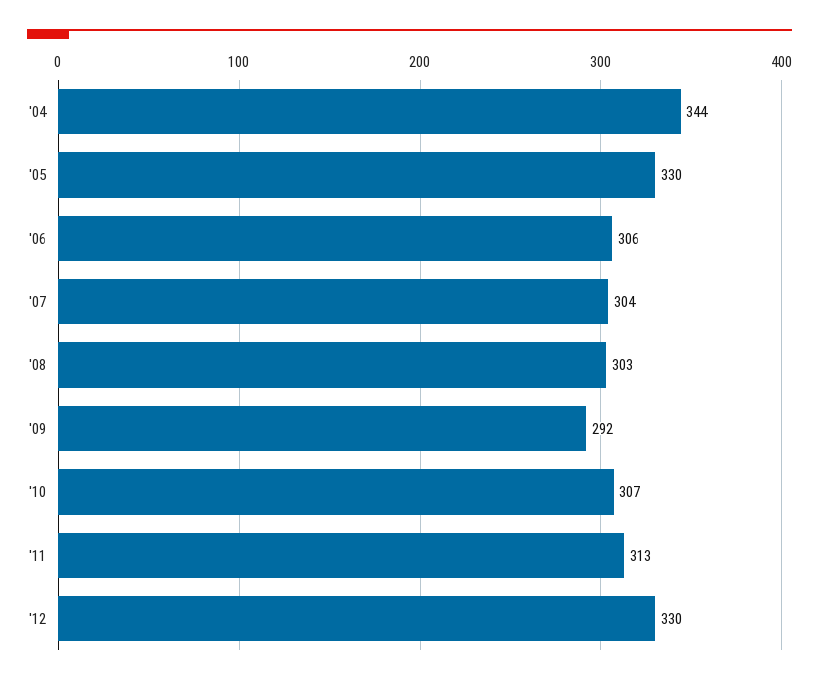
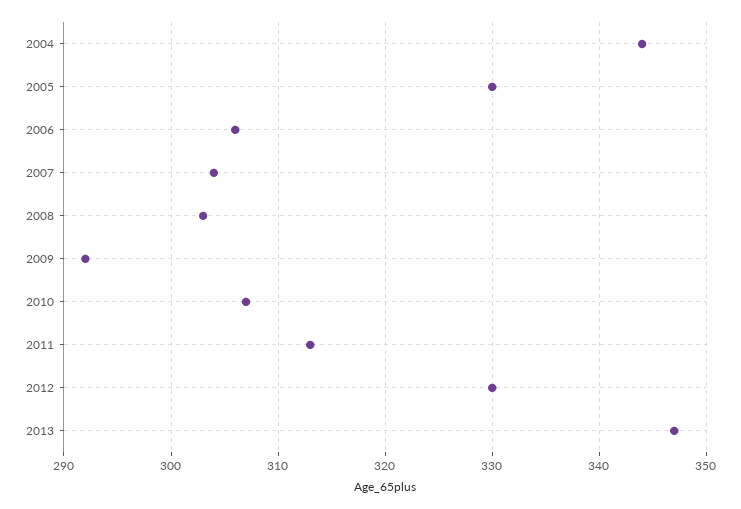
2013: none -> 347

